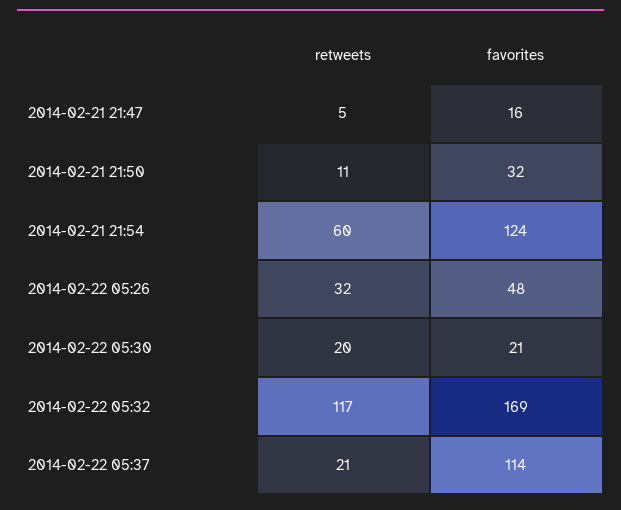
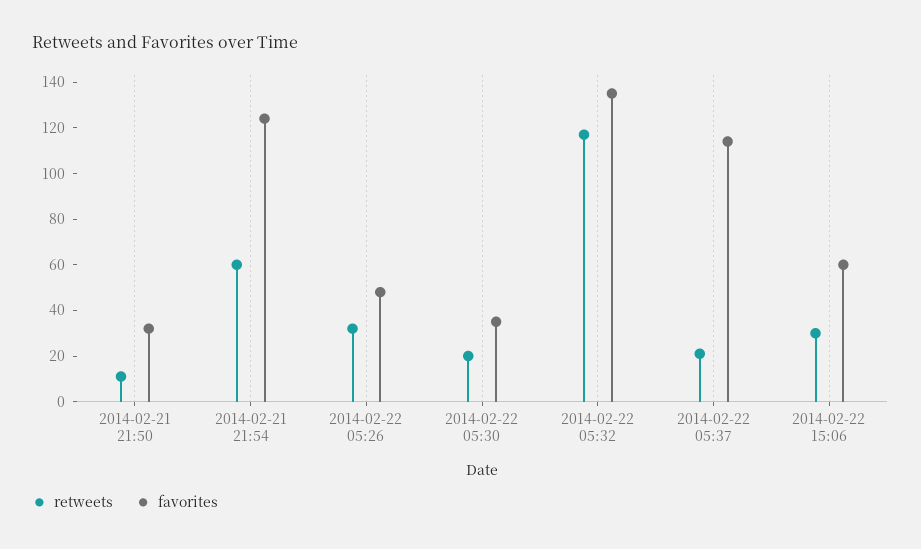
retweets, 2014-02-21 21:47: 5 -> none
favorites, 2014-02-21 21:47: 16 -> none
favorites, 2014-02-22 05:30: 21 -> 35
favorites, 2014-02-22 05:32: 169 -> 135
retweets, 2014-02-22 15:06: none -> 30
favorites, 2014-02-22 15:06: none -> 60

